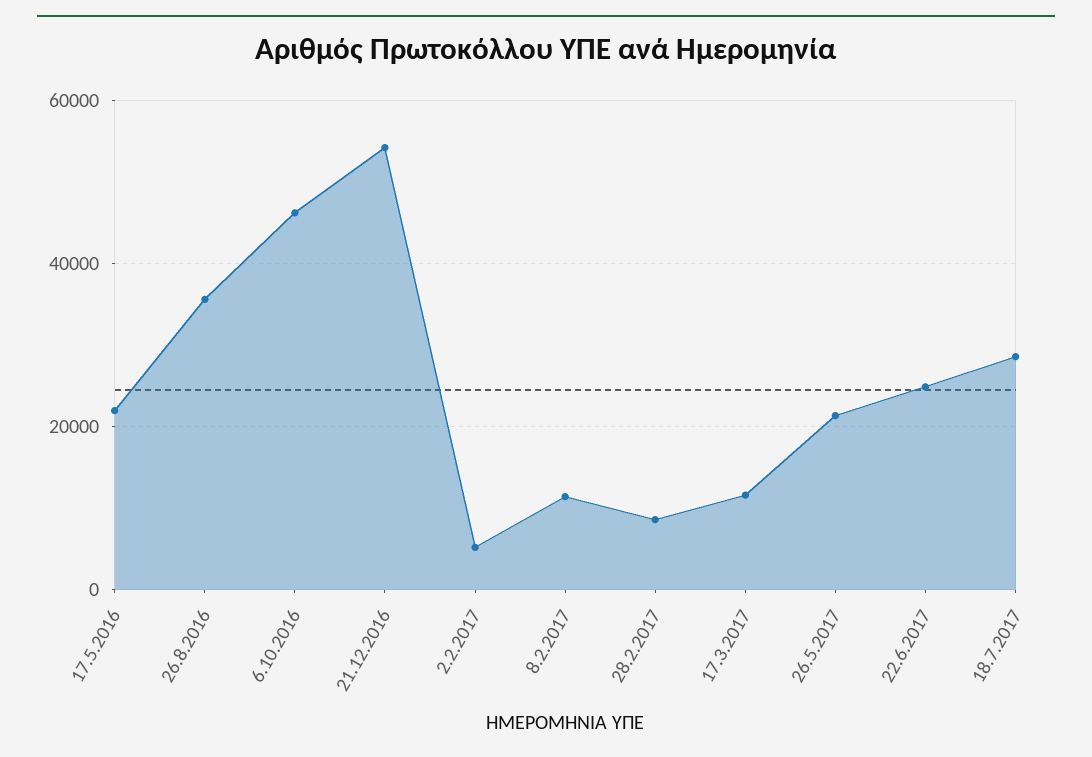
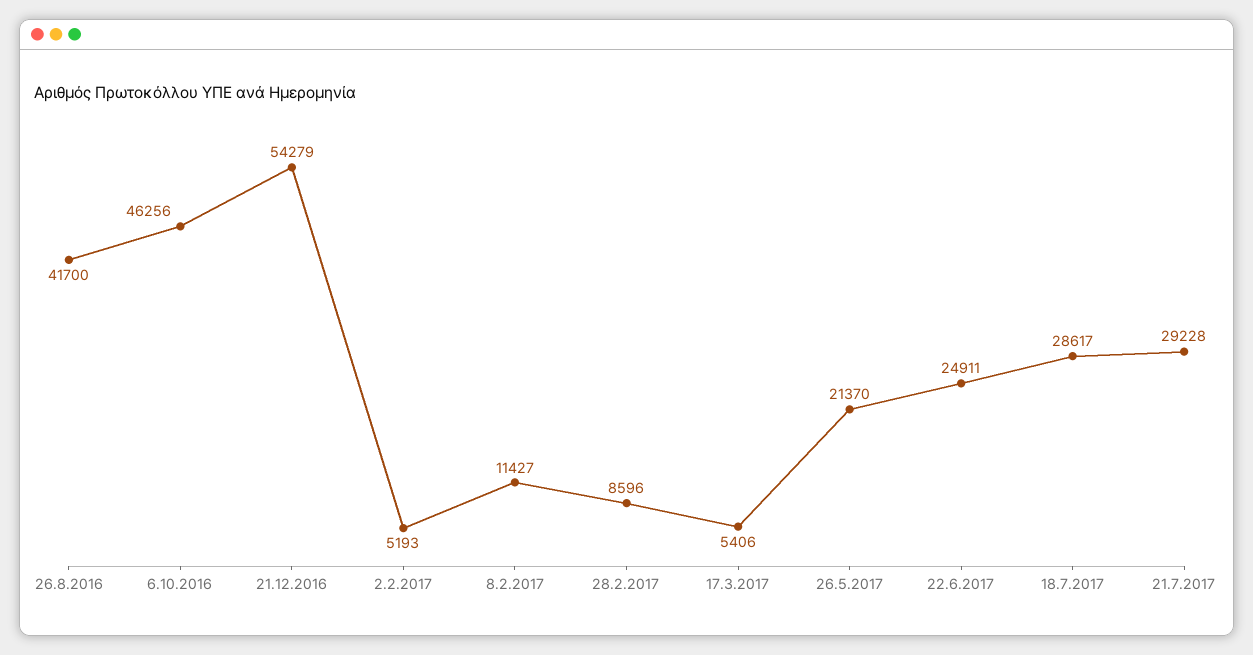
17.5.2016: 22000 -> none
26.8.2016: 36000 -> 41700
17.3.2017: 12000 -> 5406
21.7.2017: none -> 29228

